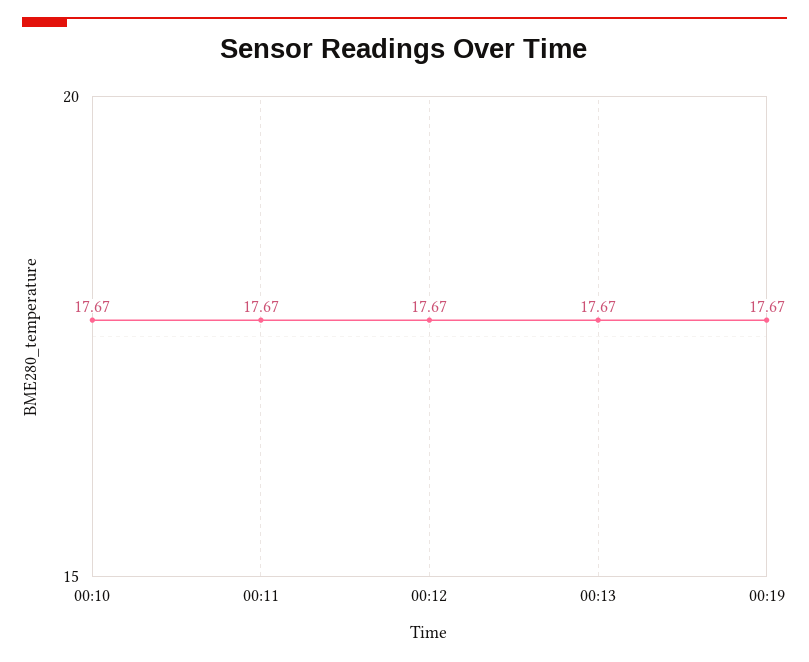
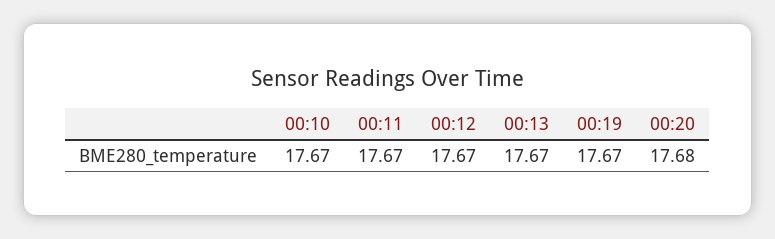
00:20: none -> 17.68

